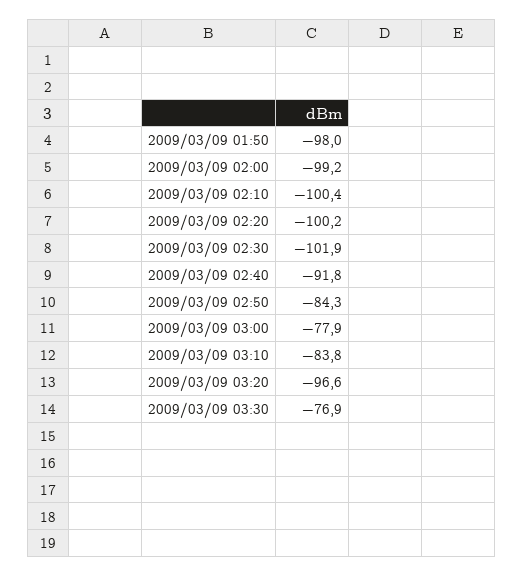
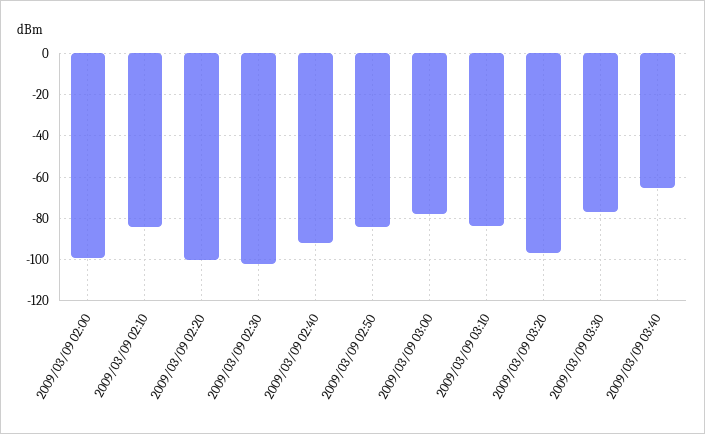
2009/03/09 01:50: -98 -> none
2009/03/09 02:10: -100.4 -> -85
2009/03/09 03:40: none -> -65

